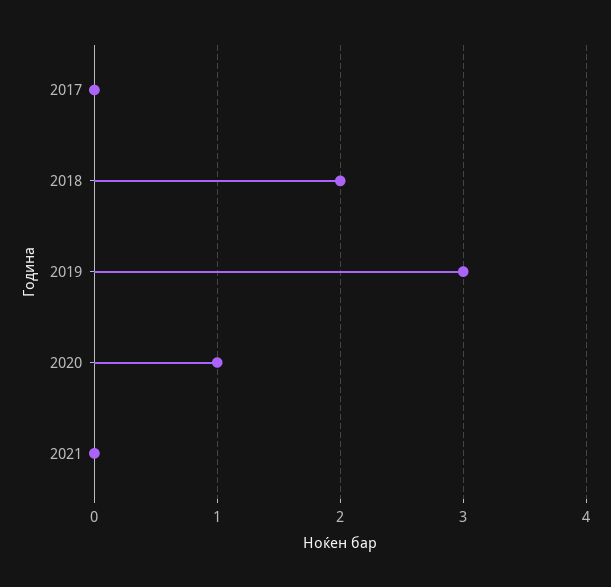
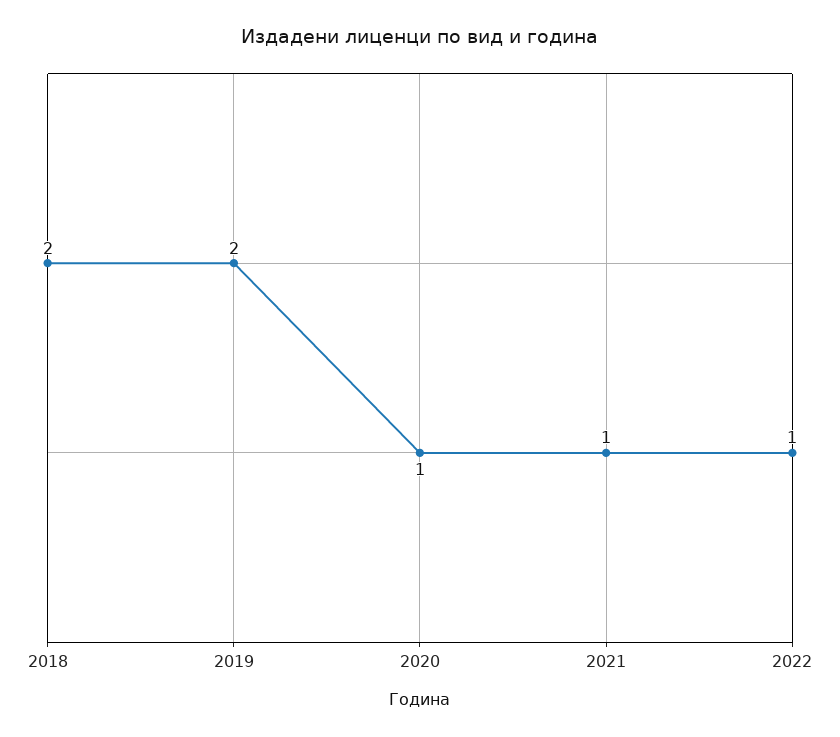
2017: 0 -> none
2019: 3 -> 2
2021: 0 -> 1
2022: none -> 1

